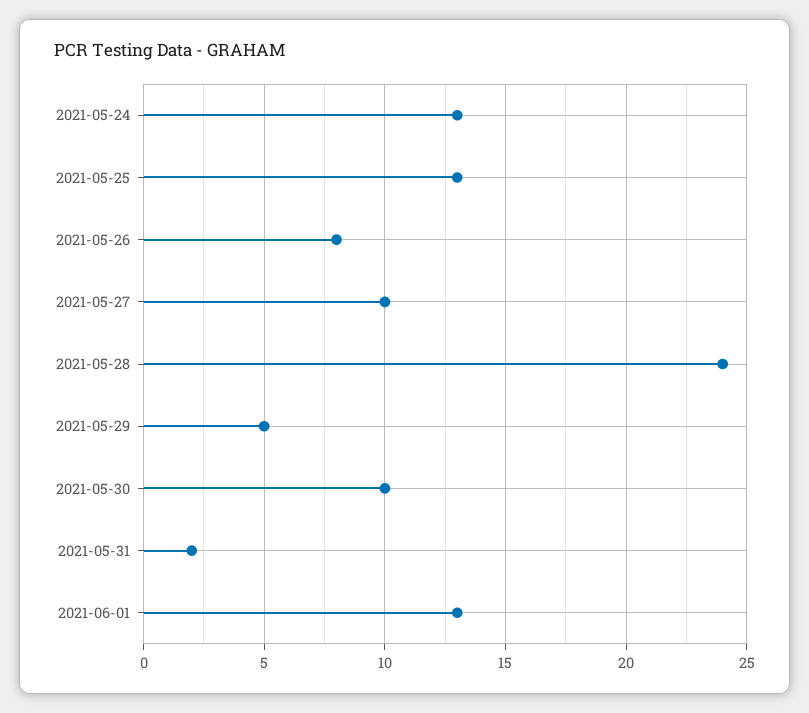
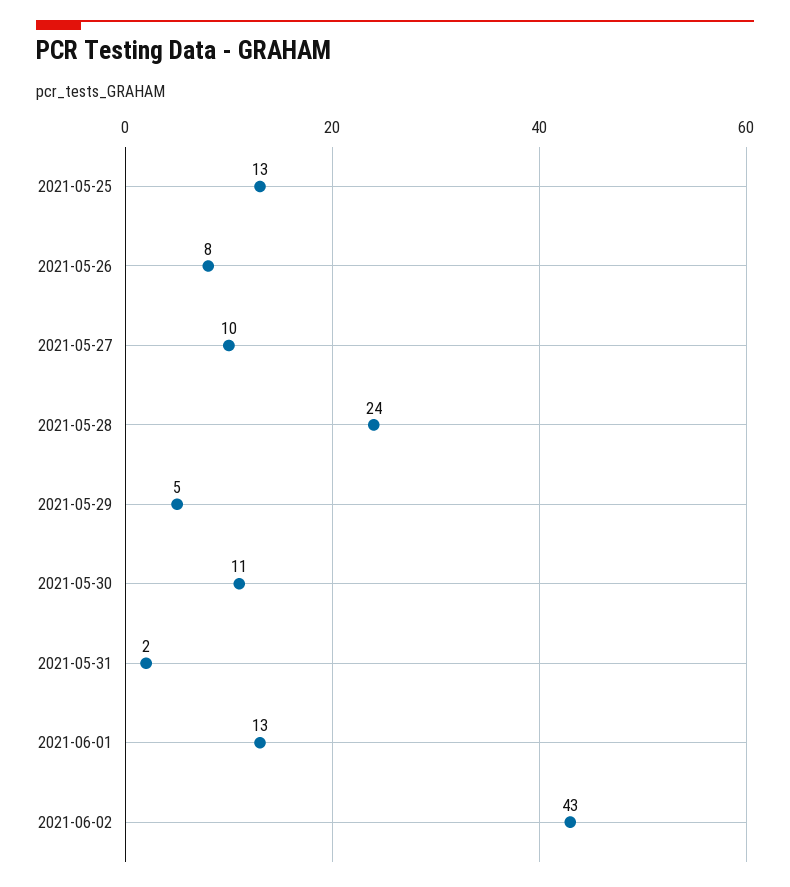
2021-05-24: 13 -> none
2021-05-30: 10 -> 11
2021-06-02: none -> 43

